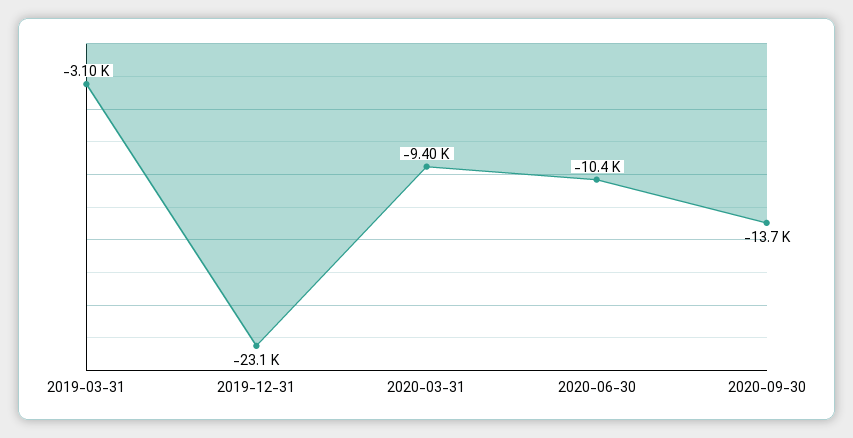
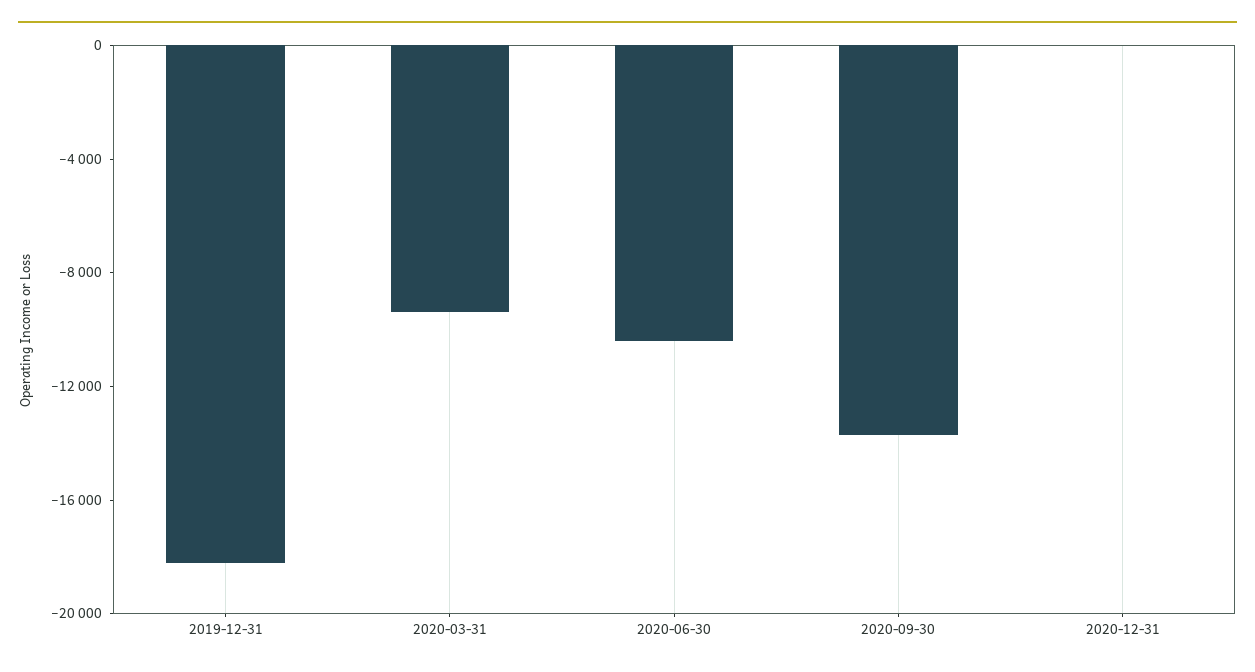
2019-03-31: -3100 -> none
2019-12-31: -23100 -> -18000
2020-12-31: none -> 0

